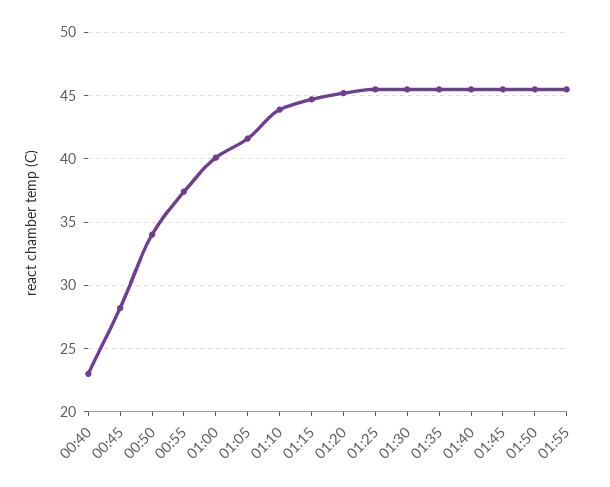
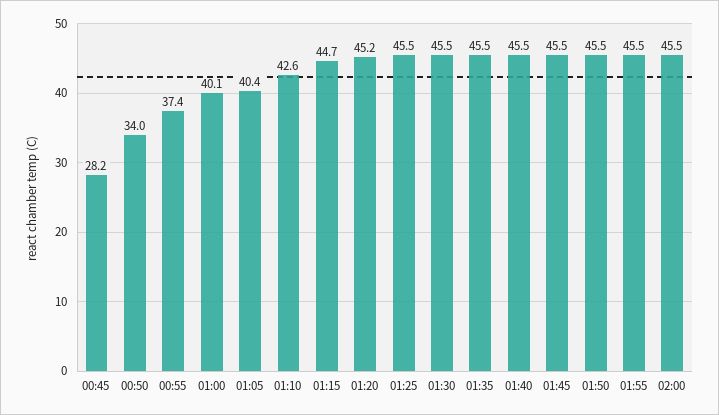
00:40: 23 -> none
01:05: 41.5 -> 40.4
01:10: 44 -> 42.6
02:00: none -> 45.5

